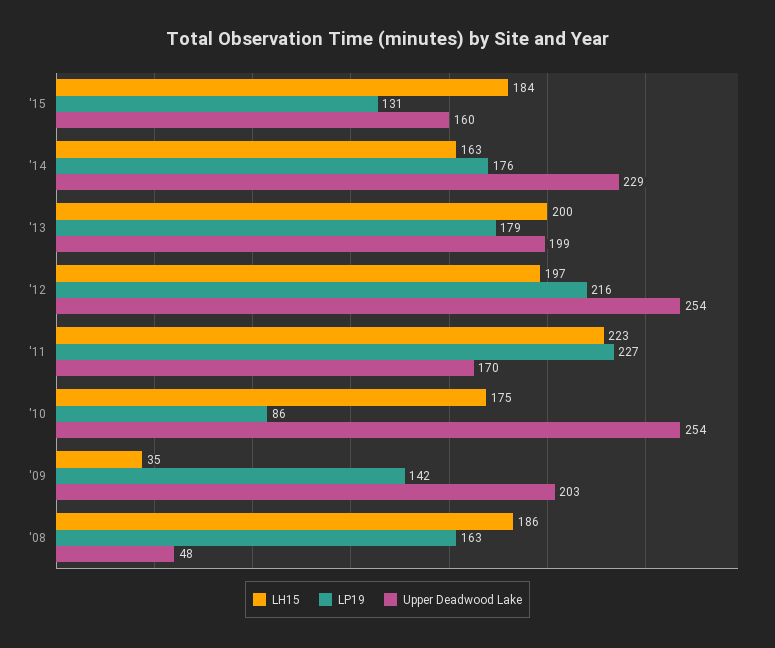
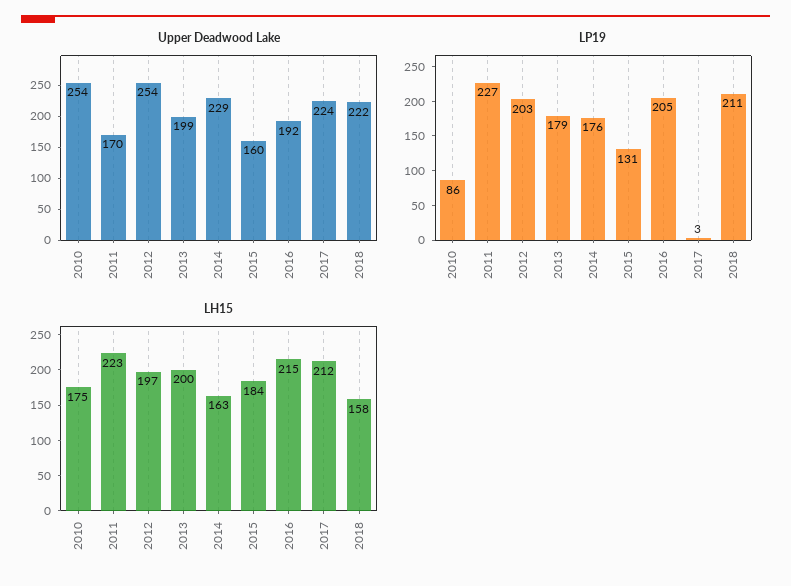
LP19, '12: 216 -> 203
LH15, '09: 35 -> none
LP19, '09: 142 -> none
Upper Deadwood Lake, '09: 203 -> none
LH15, '08: 186 -> none
LP19, '08: 163 -> none
Upper Deadwood Lake, '08: 48 -> none
Upper Deadwood Lake, 2016: none -> 192
Upper Deadwood Lake, 2017: none -> 224
Upper Deadwood Lake, 2018: none -> 222
LP19, 2016: none -> 205
LP19, 2017: none -> 3
LP19, 2018: none -> 211
LH15, 2016: none -> 215
LH15, 2017: none -> 212
LH15, 2018: none -> 158

